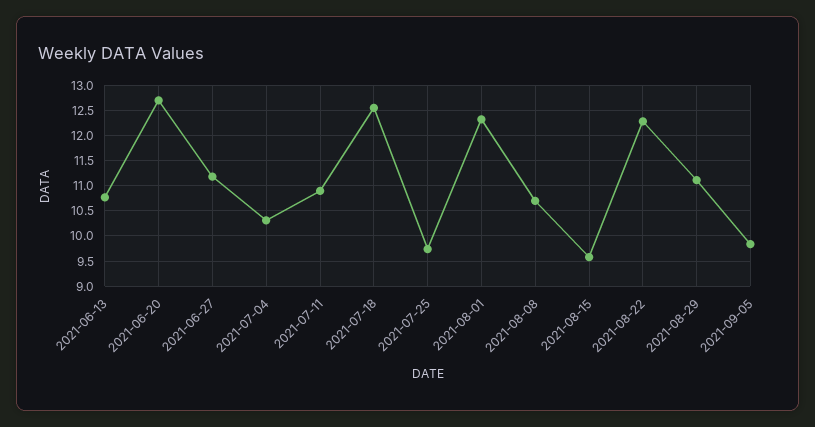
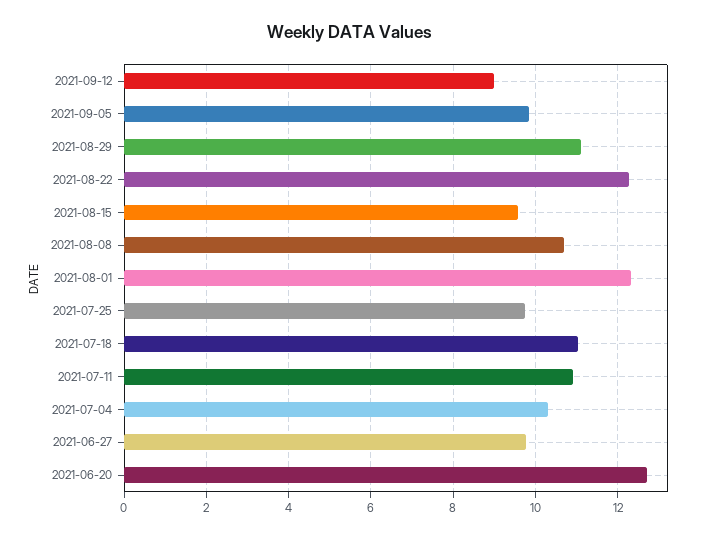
2021-06-13: 10.75 -> none
2021-06-27: 11.25 -> 9.8
2021-07-18: 12.5 -> 11
2021-09-12: none -> 9

